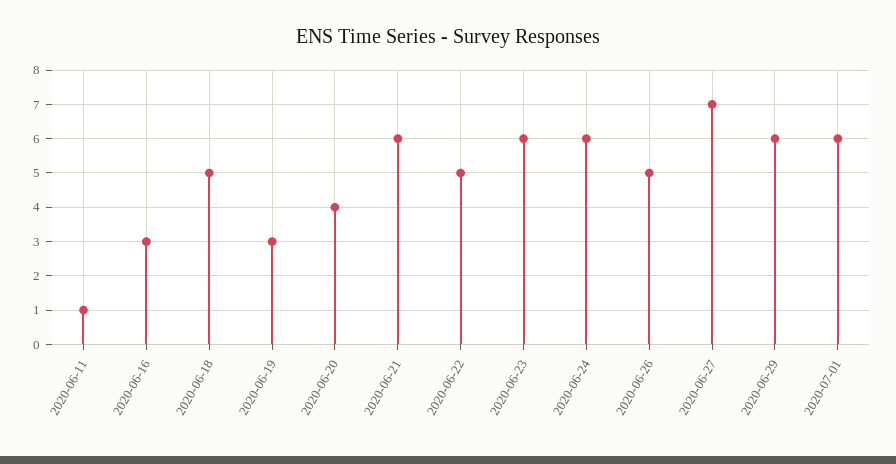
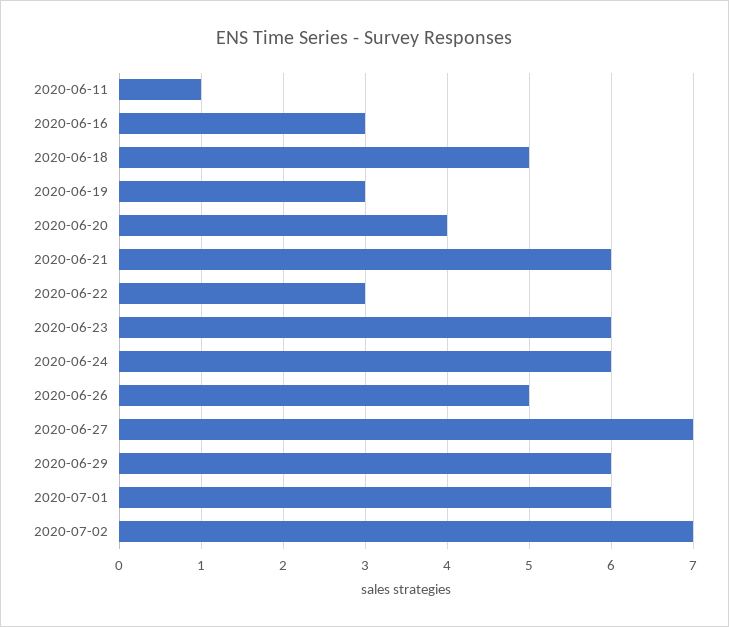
2020-06-22: 5 -> 3
2020-07-02: none -> 7

